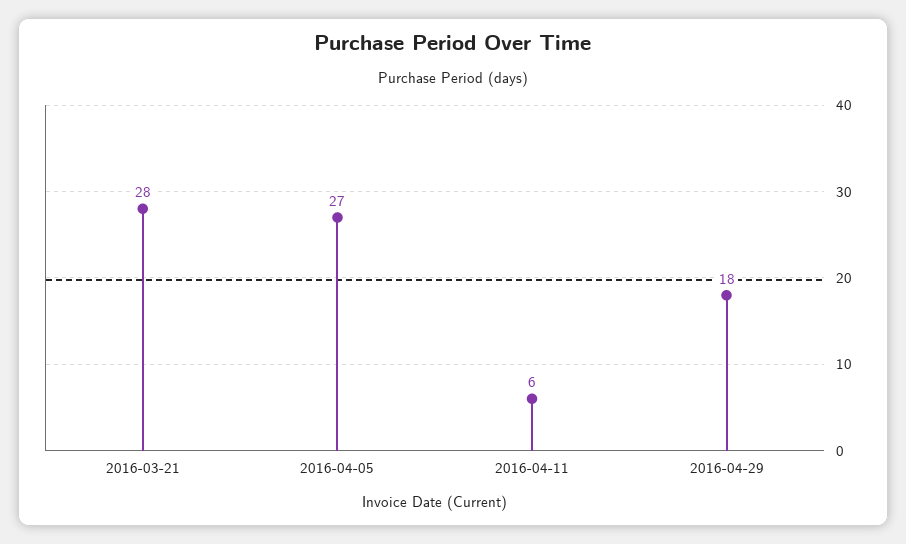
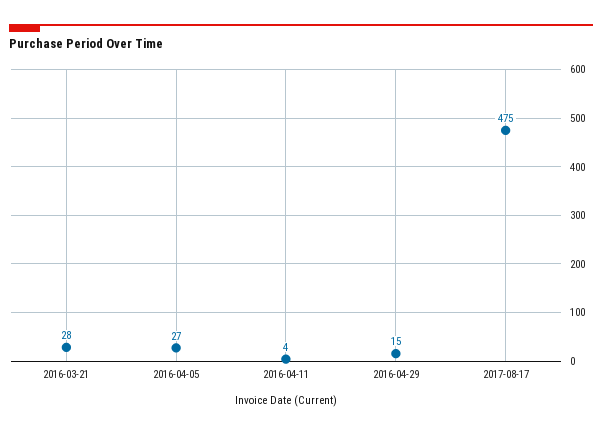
2016-04-11: 6 -> 4
2016-04-29: 18 -> 15
2017-08-17: none -> 475

